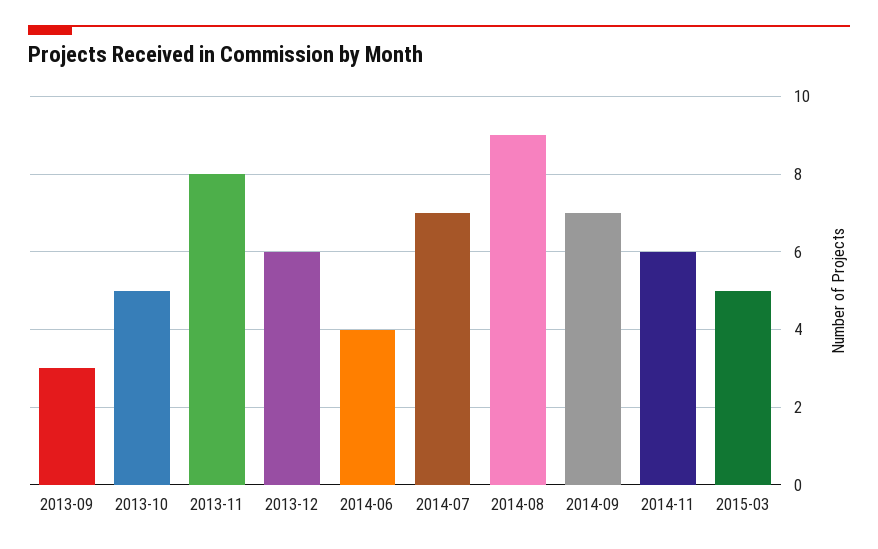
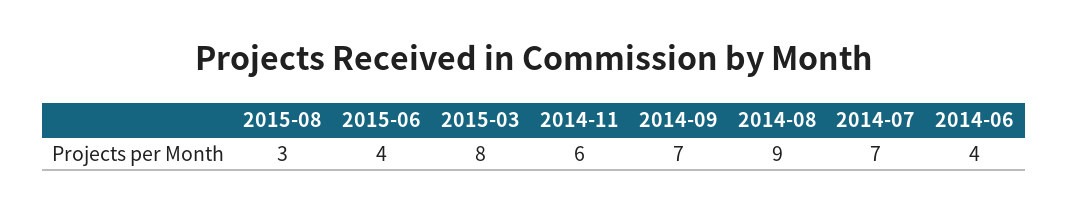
2013-09: 3 -> none
2013-10: 5 -> none
2013-11: 8 -> none
2013-12: 6 -> none
2015-03: 5 -> 8
2015-08: none -> 3
2015-06: none -> 4

